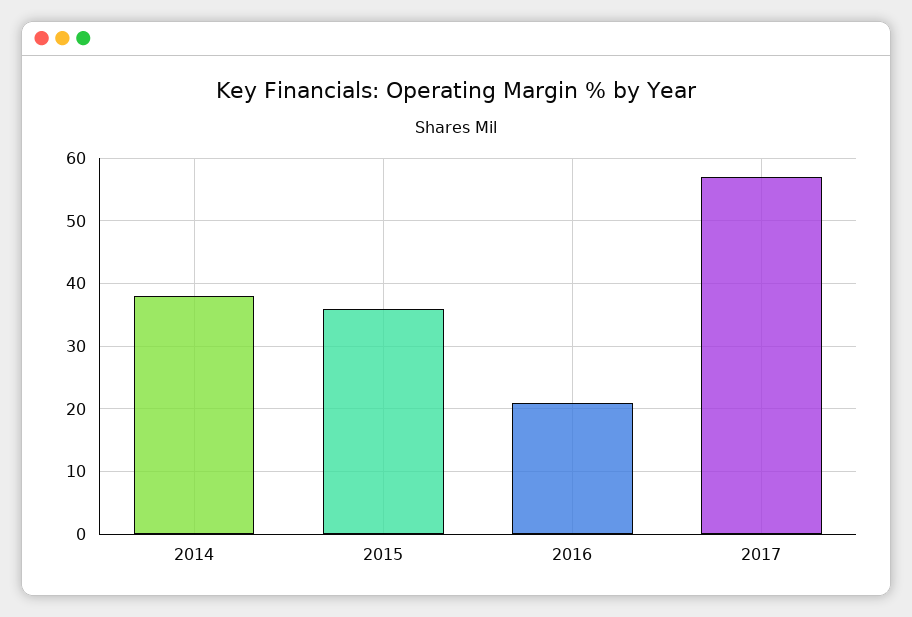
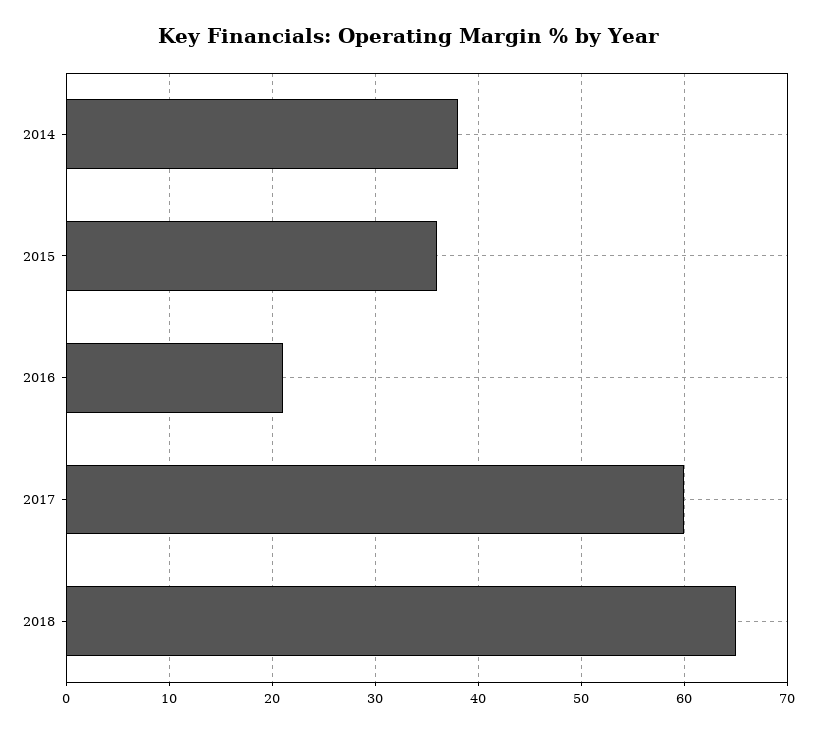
2017: 57 -> 60
2018: none -> 65

